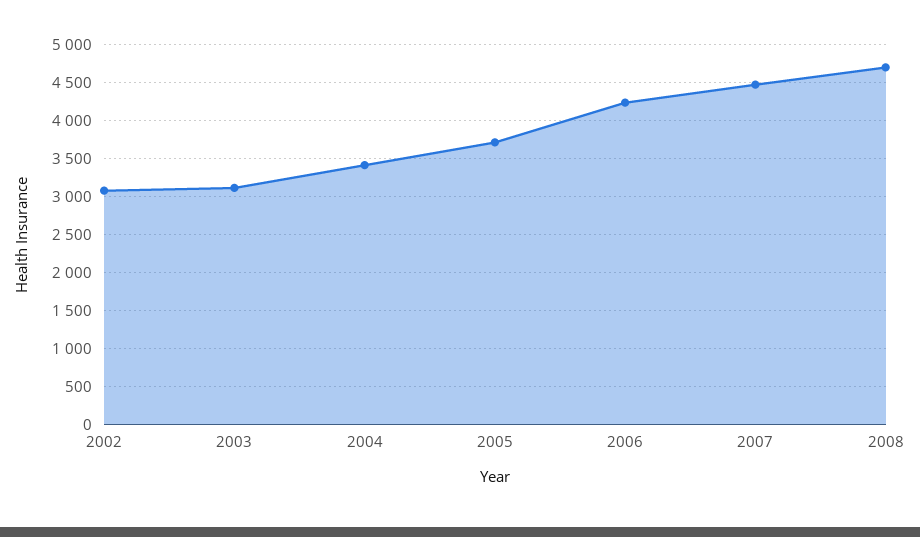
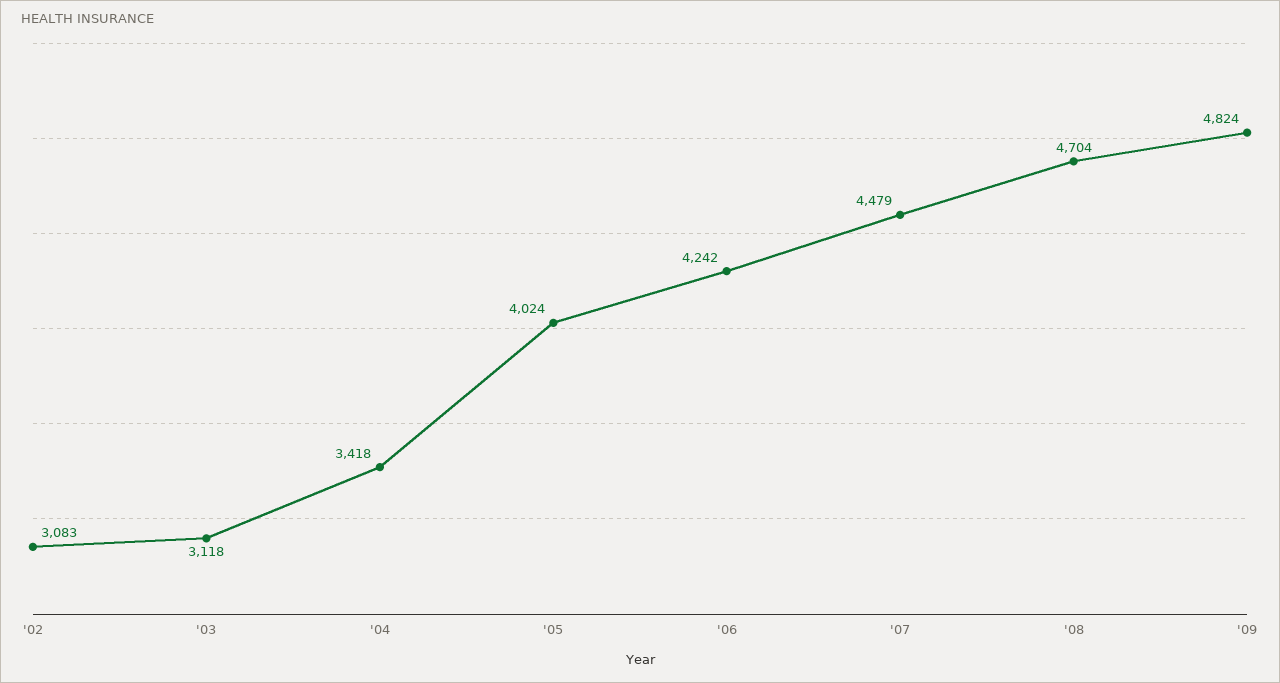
2005: 3700 -> 4024
'09: none -> 4824

